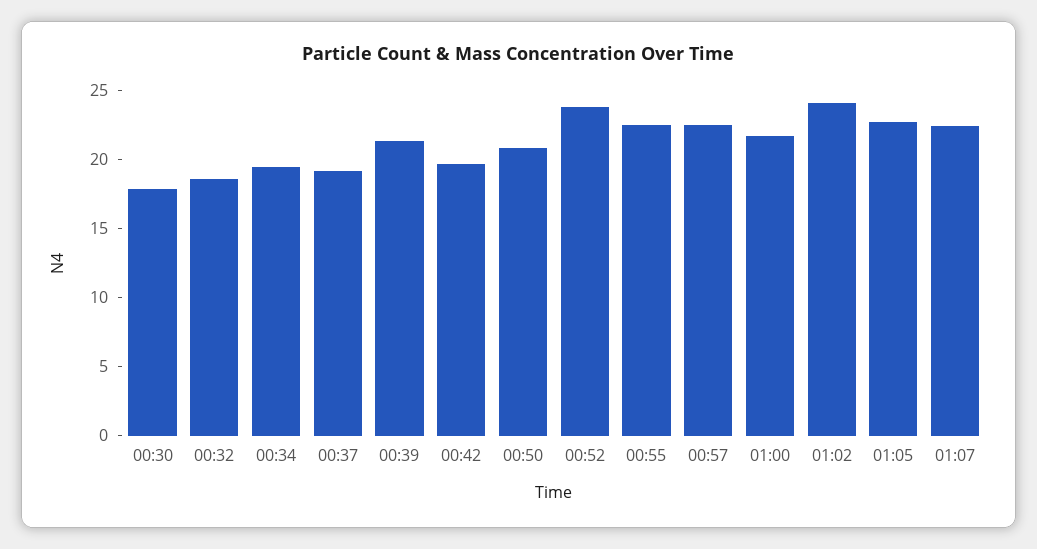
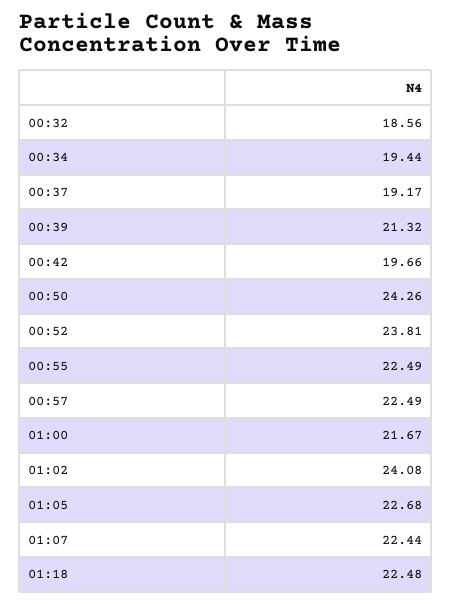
00:30: 18 -> none
00:50: 21 -> 24.26
01:18: none -> 22.48

